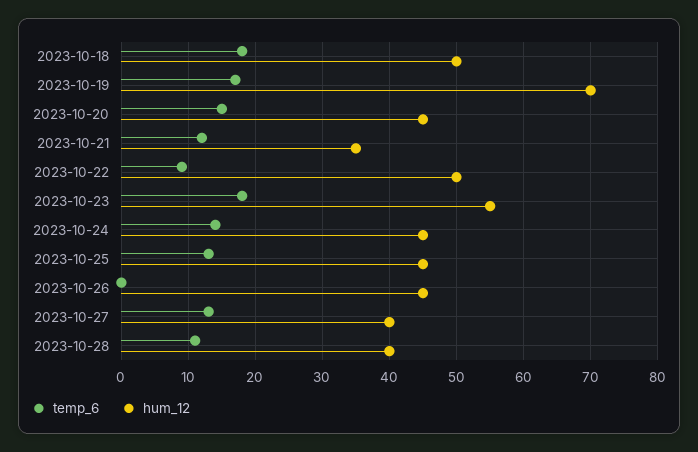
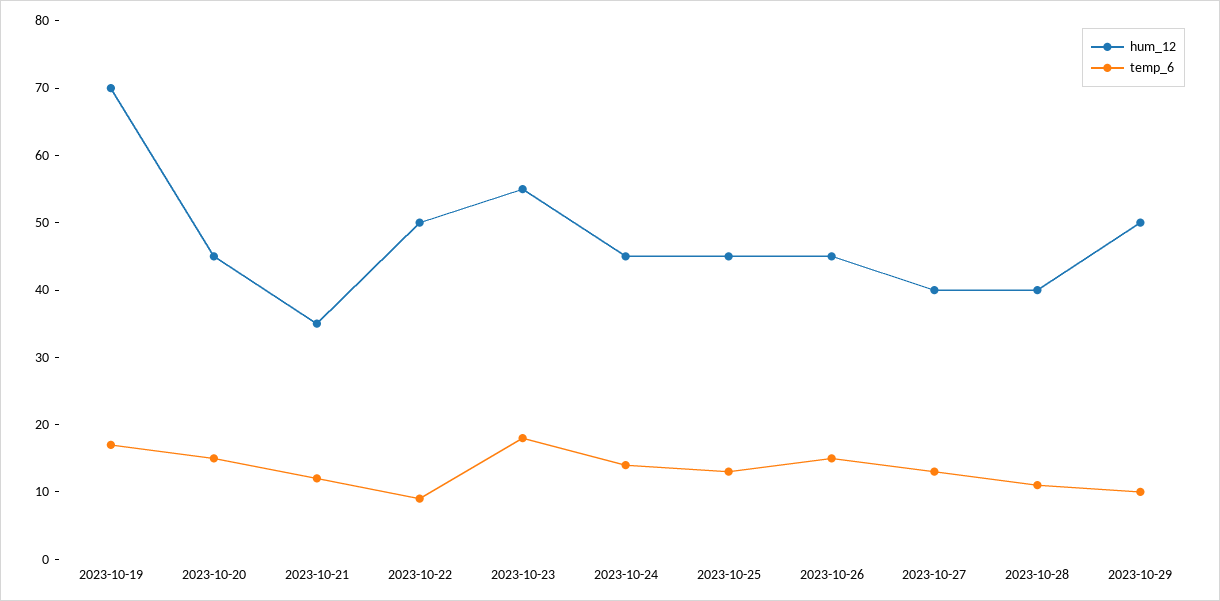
temp_6, 2023-10-18: 18 -> none
hum_12, 2023-10-18: 50 -> none
temp_6, 2023-10-26: 0 -> 15
hum_12, 2023-10-29: none -> 50
temp_6, 2023-10-29: none -> 10

